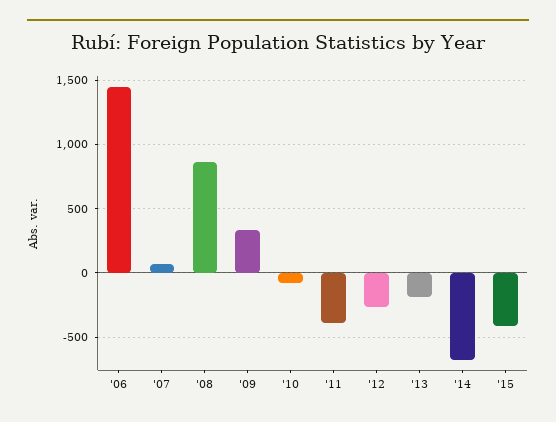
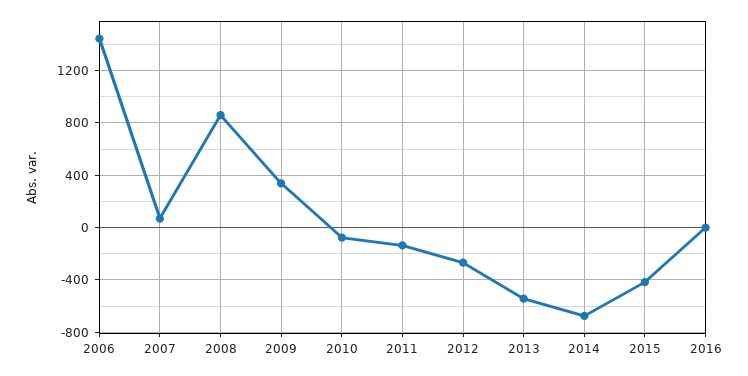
'11: -400 -> -150
'13: -200 -> -550
2016: none -> 0

